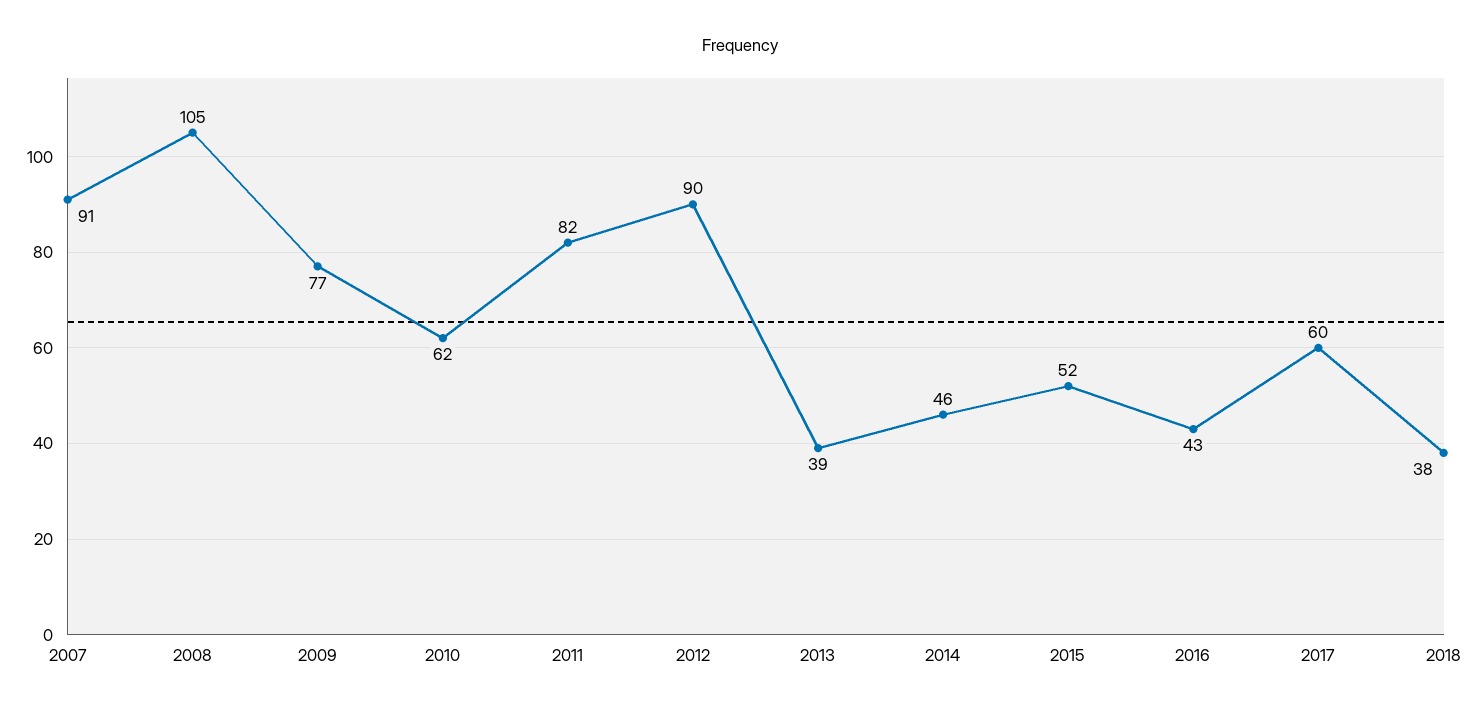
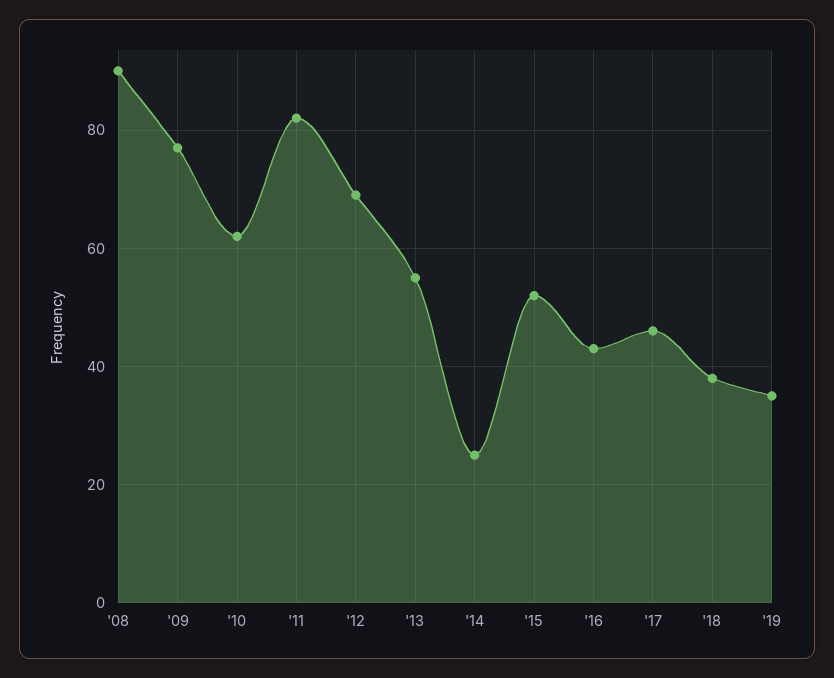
2007: 91 -> none
2008: 105 -> 90
2012: 90 -> 70
2013: 39 -> 55
2014: 46 -> 25
2017: 60 -> 45
'19: none -> 35

